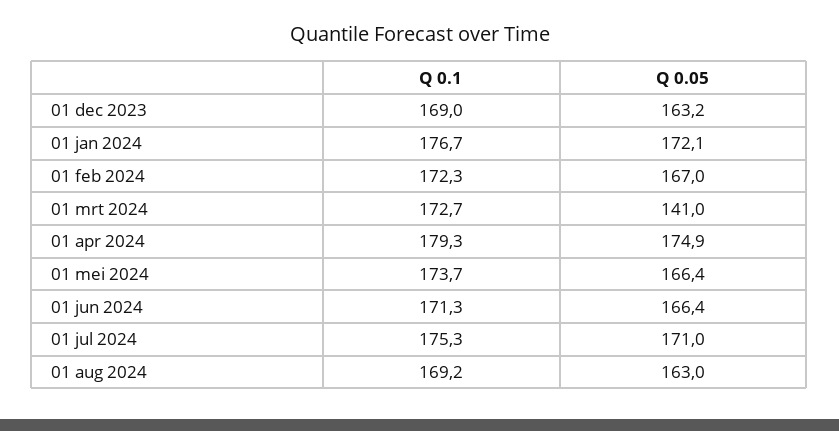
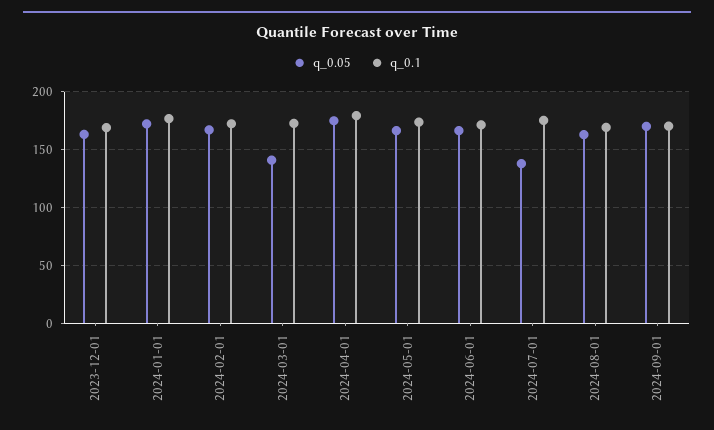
Q 0.05, 01 jul 2024: 171 -> 140
Q 0.05, 2024-09-01: none -> 170
Q 0.1, 2024-09-01: none -> 170

